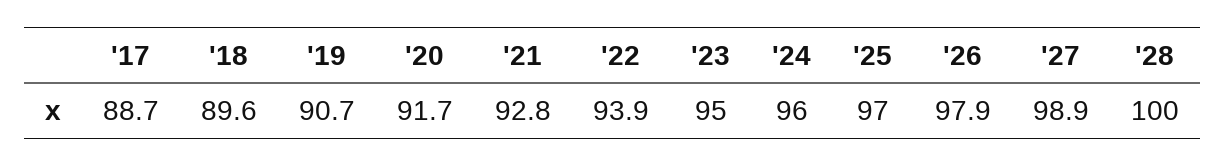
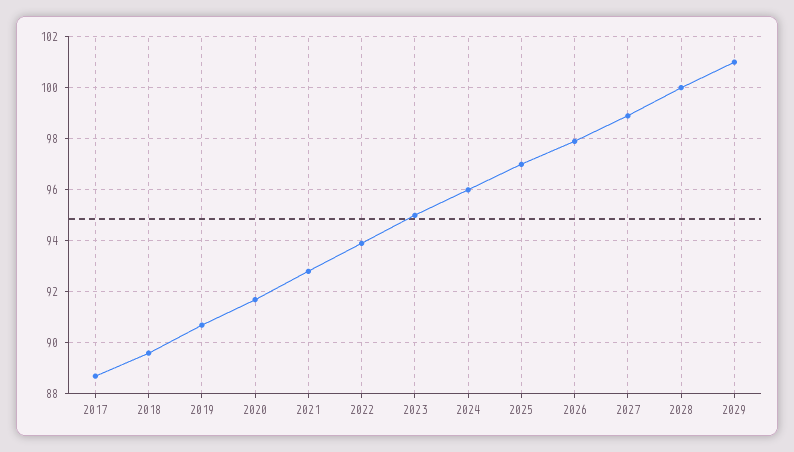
2029: none -> 101

